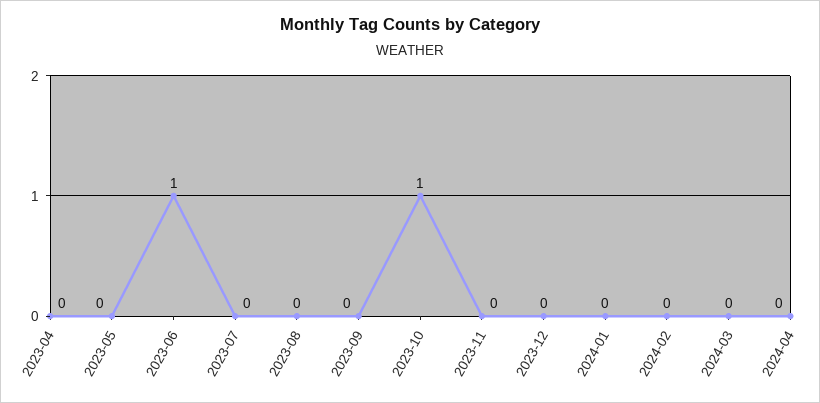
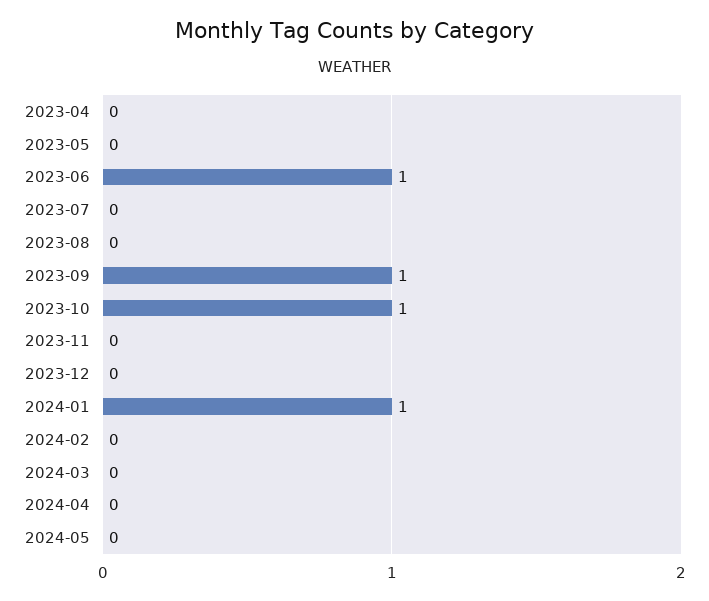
2023-09: 0 -> 1
2024-01: 0 -> 1
2024-05: none -> 0

